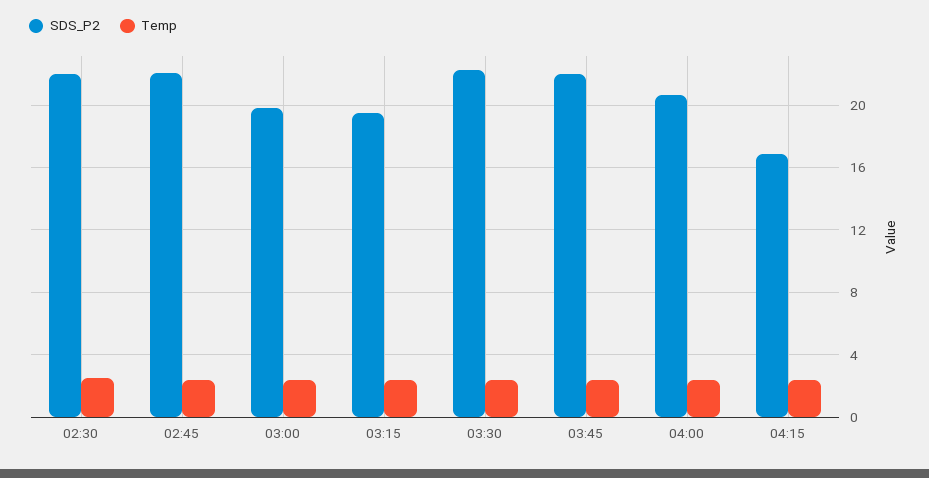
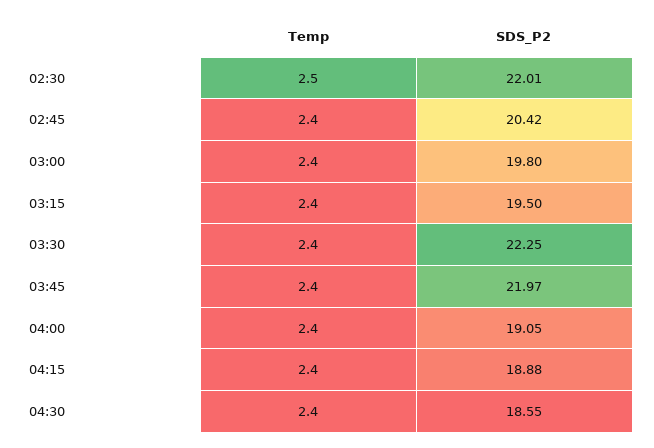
SDS_P2, 02:45: 22 -> 20.42
SDS_P2, 04:00: 20.5 -> 19.05
SDS_P2, 04:15: 17 -> 18.88
Temp, 04:30: none -> 2.4
SDS_P2, 04:30: none -> 18.55

